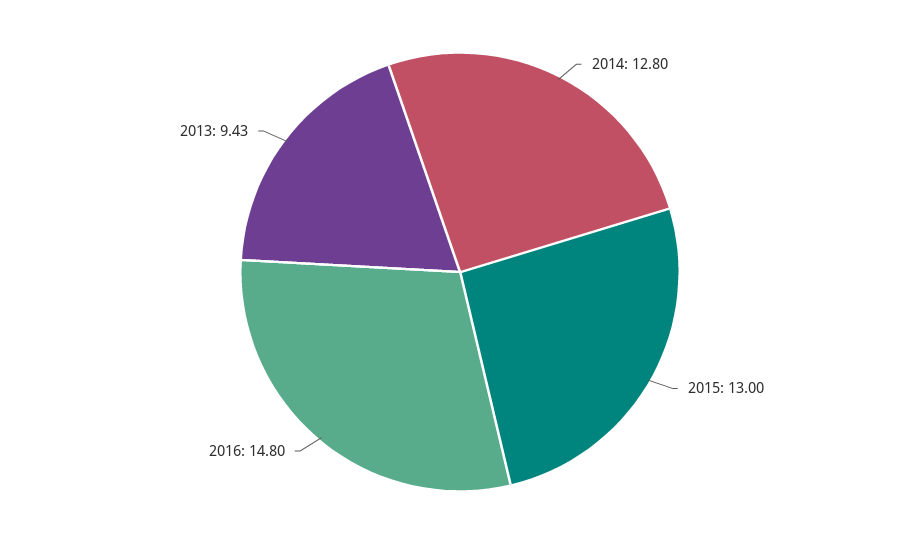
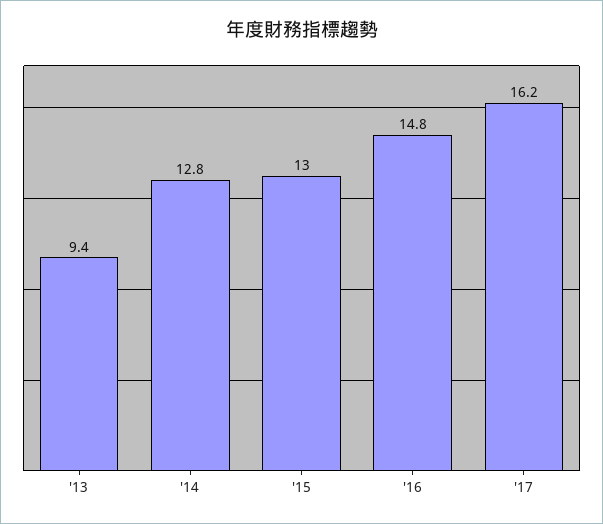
'17: none -> 16.2

